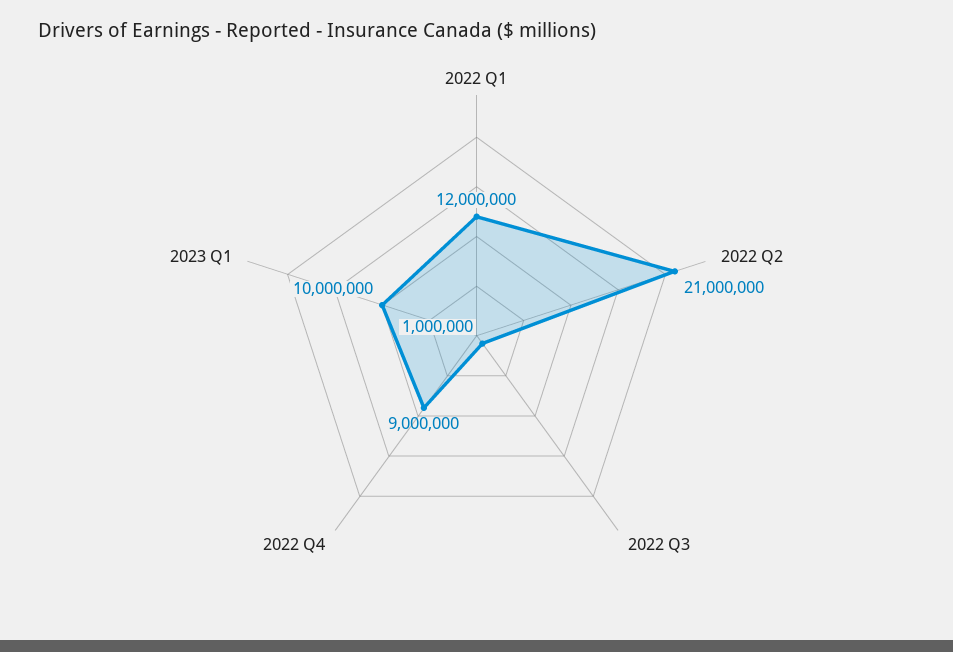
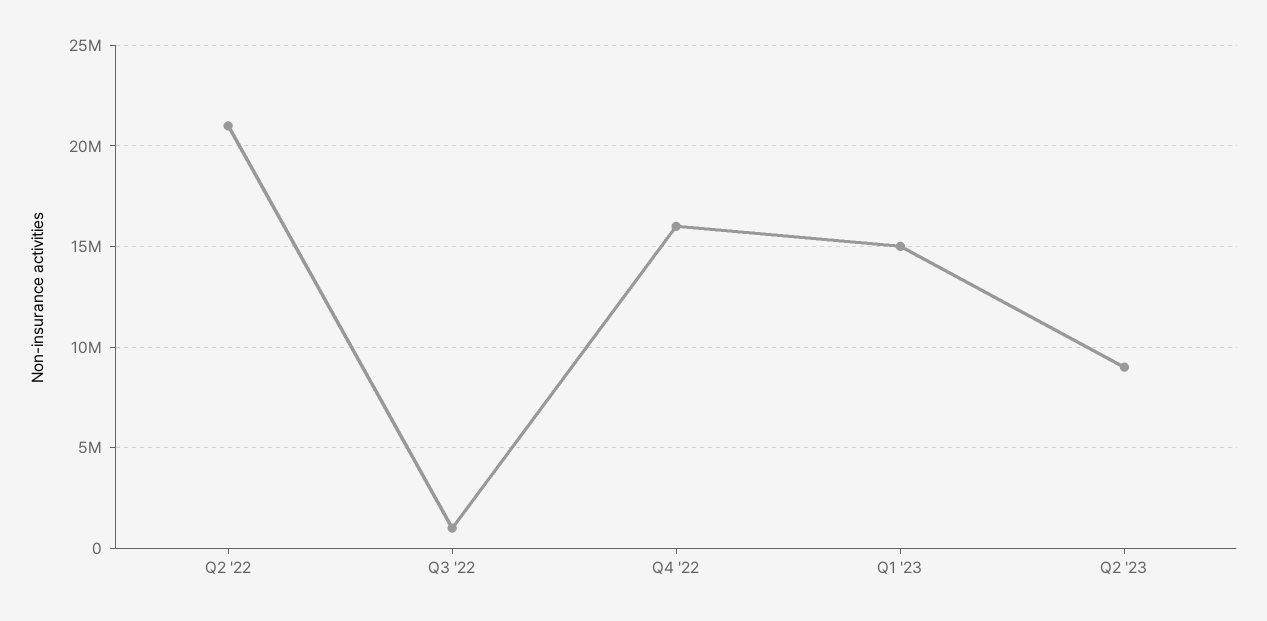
2022 Q1: 12000000 -> none
2022 Q4: 9000000 -> 16000000
2023 Q1: 10000000 -> 15000000
Q2 '23: none -> 9000000

